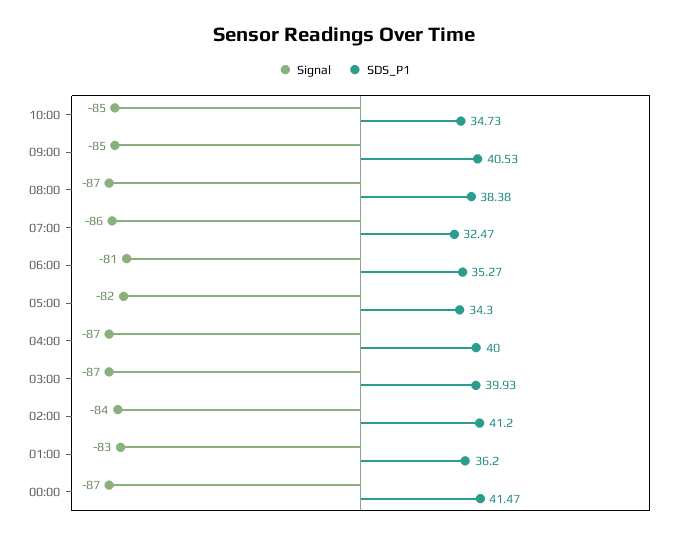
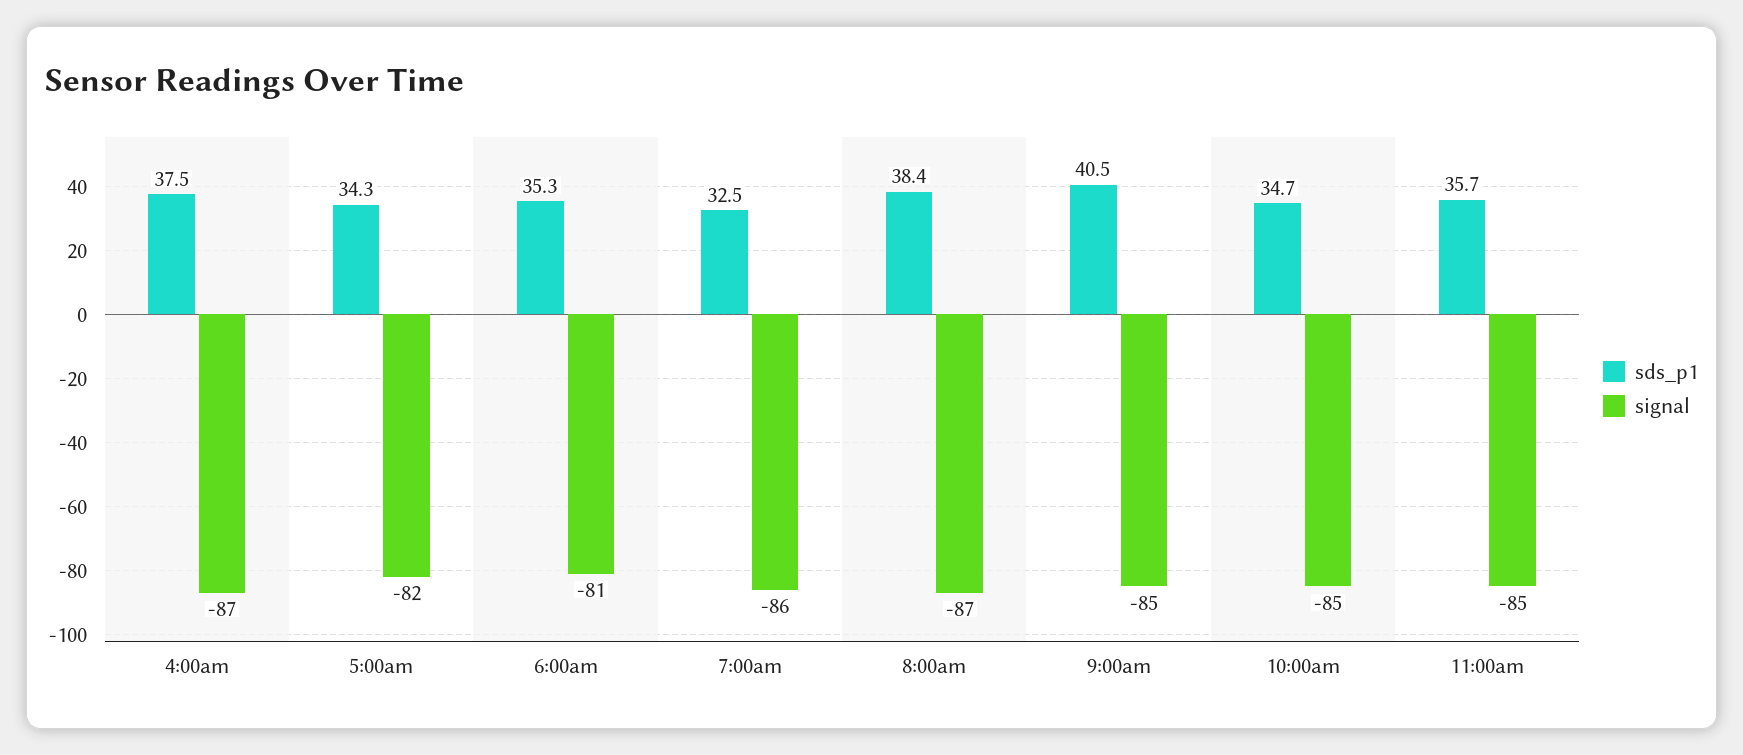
SDS_P1, 04:00: 40 -> 37.5
Signal, 03:00: -87 -> none
SDS_P1, 03:00: 39.93 -> none
Signal, 02:00: -84 -> none
SDS_P1, 02:00: 41.2 -> none
Signal, 01:00: -83 -> none
SDS_P1, 01:00: 36.2 -> none
Signal, 00:00: -87 -> none
SDS_P1, 00:00: 41.47 -> none
SDS_P1, 11:00am: none -> 35.7
Signal, 11:00am: none -> -85

